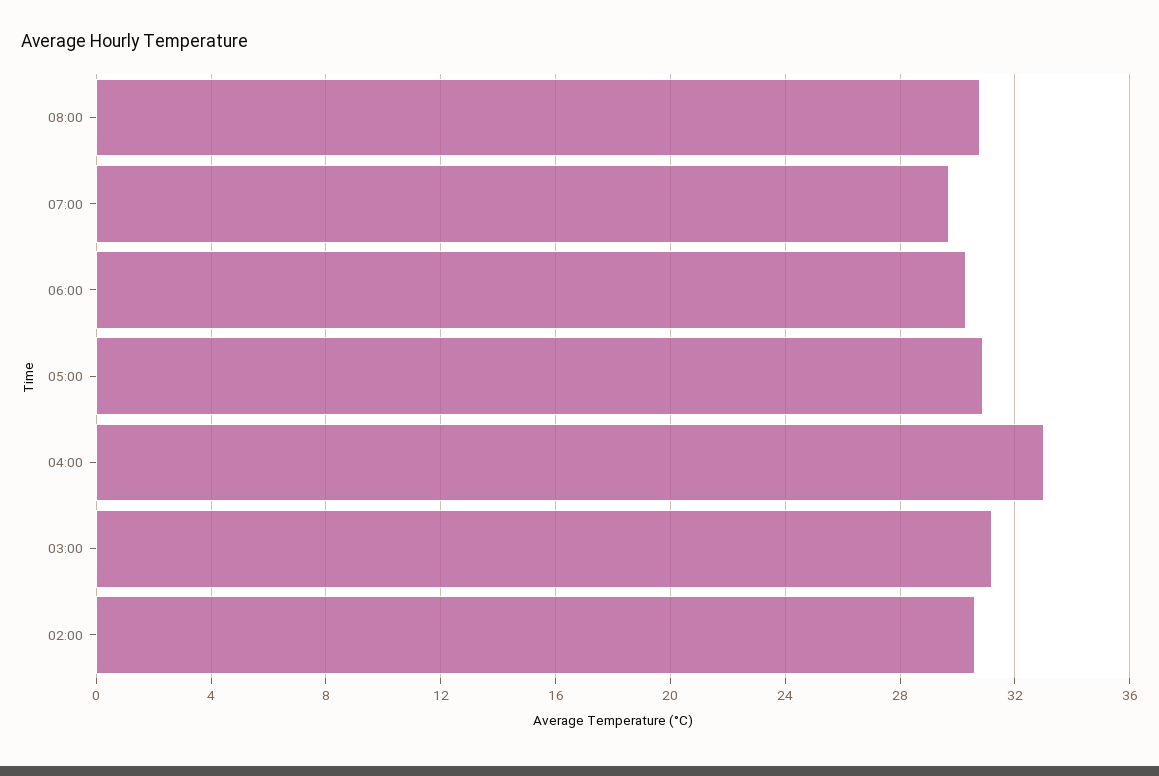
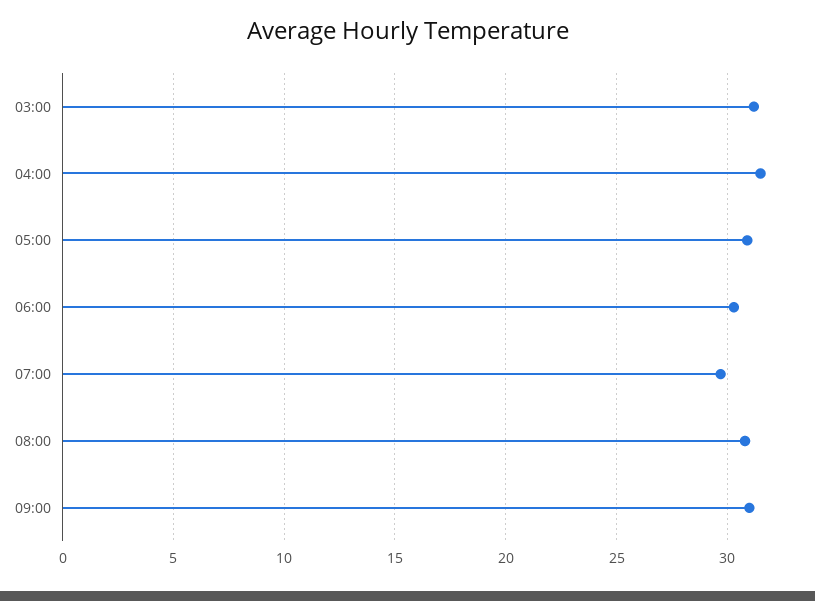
04:00: 33 -> 31.5
02:00: 30.5 -> none
09:00: none -> 31

